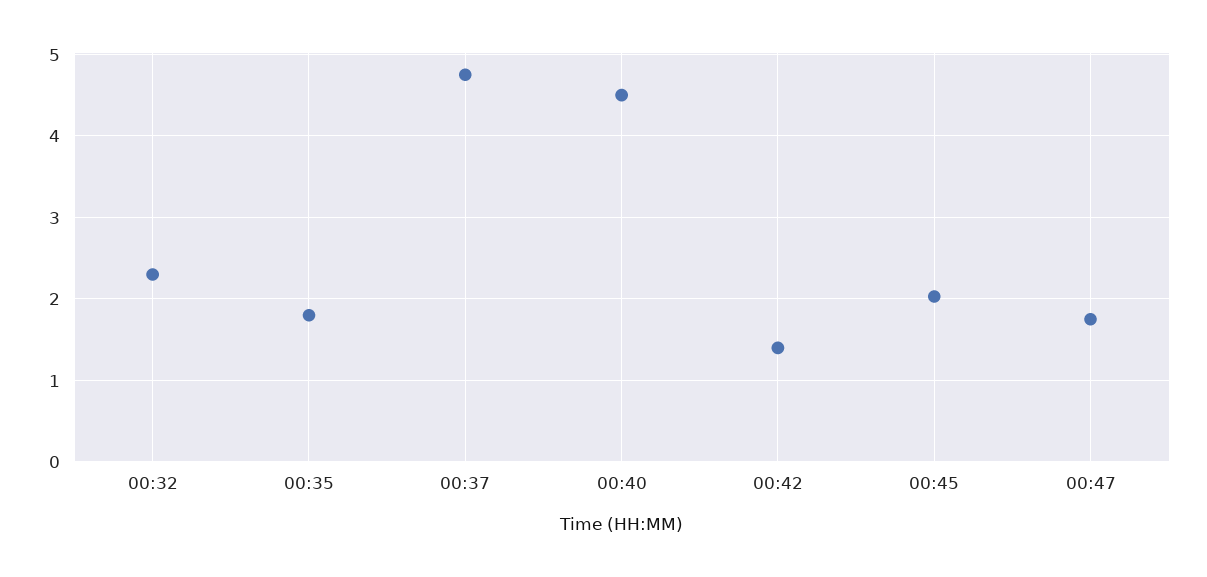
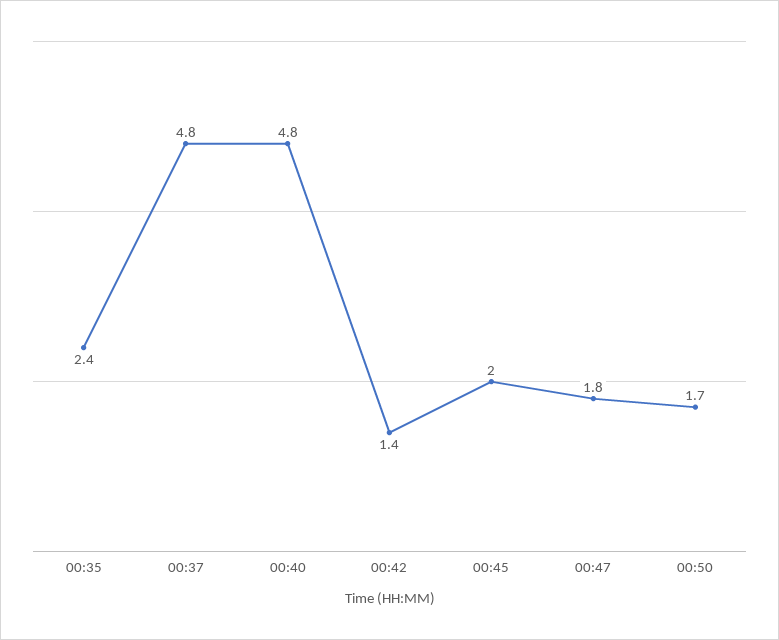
00:32: 2.3 -> none
00:35: 1.8 -> 2.4
00:40: 4.5 -> 4.8
00:50: none -> 1.7

